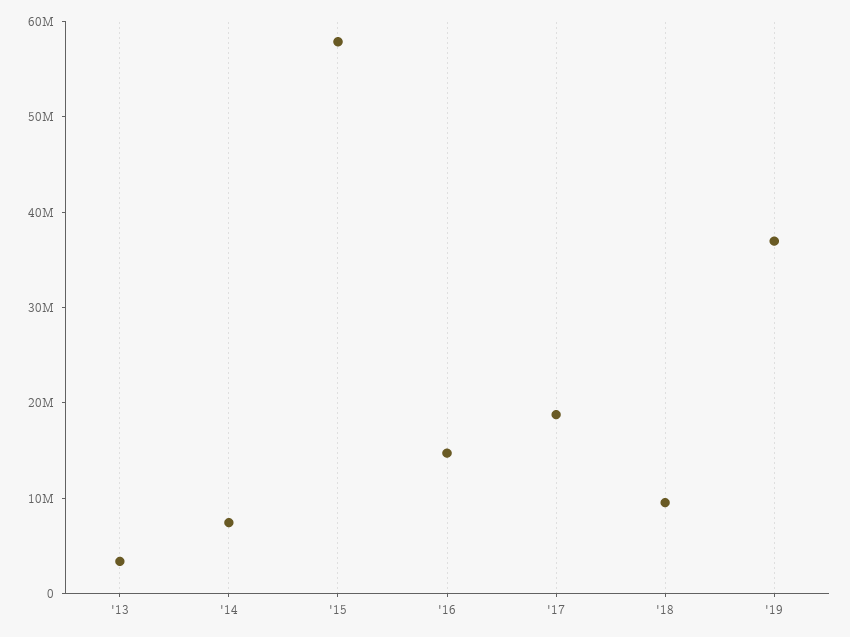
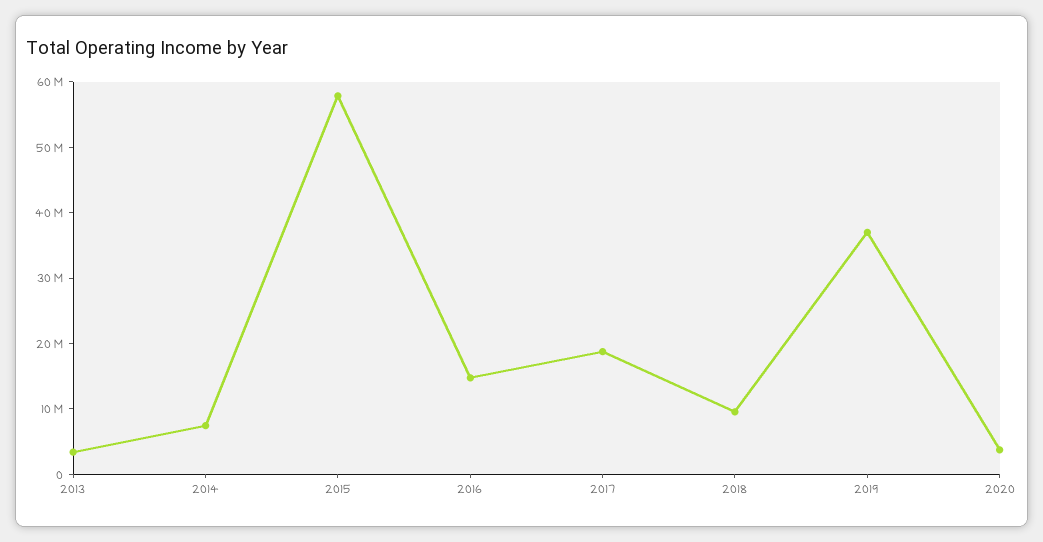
2020: none -> 4000000

